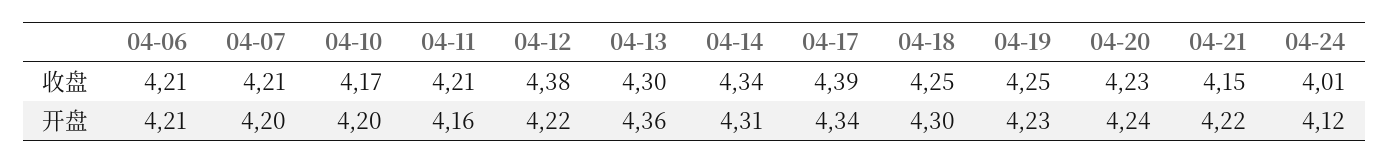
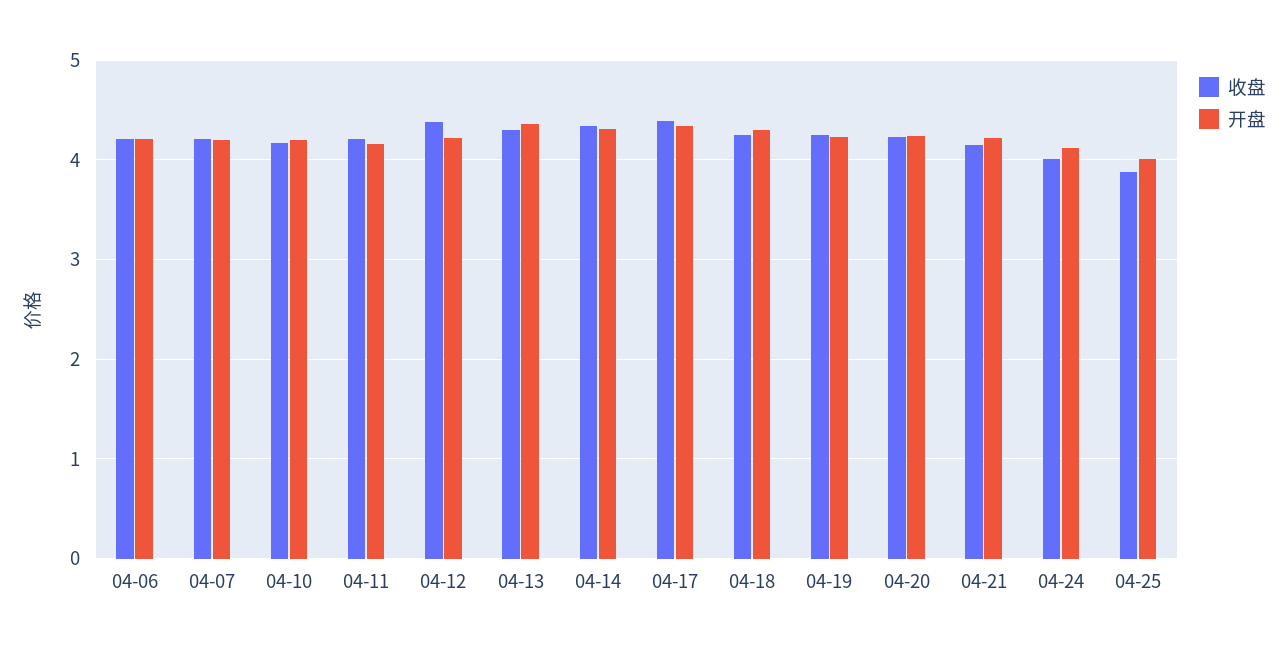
收盘, 04-25: none -> 3.9
开盘, 04-25: none -> 4

